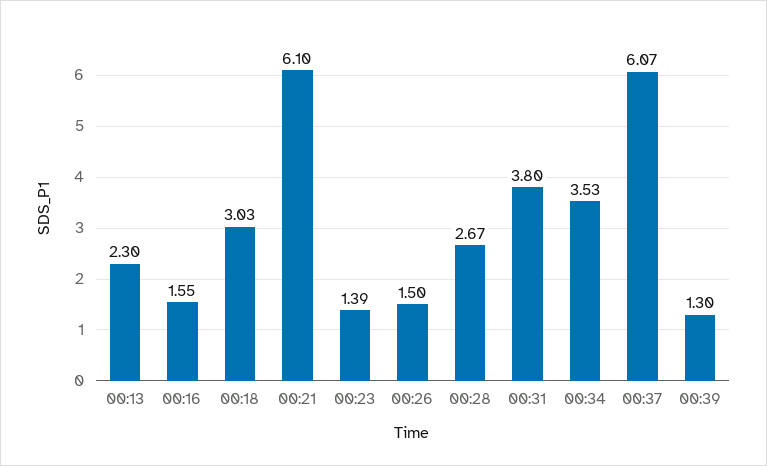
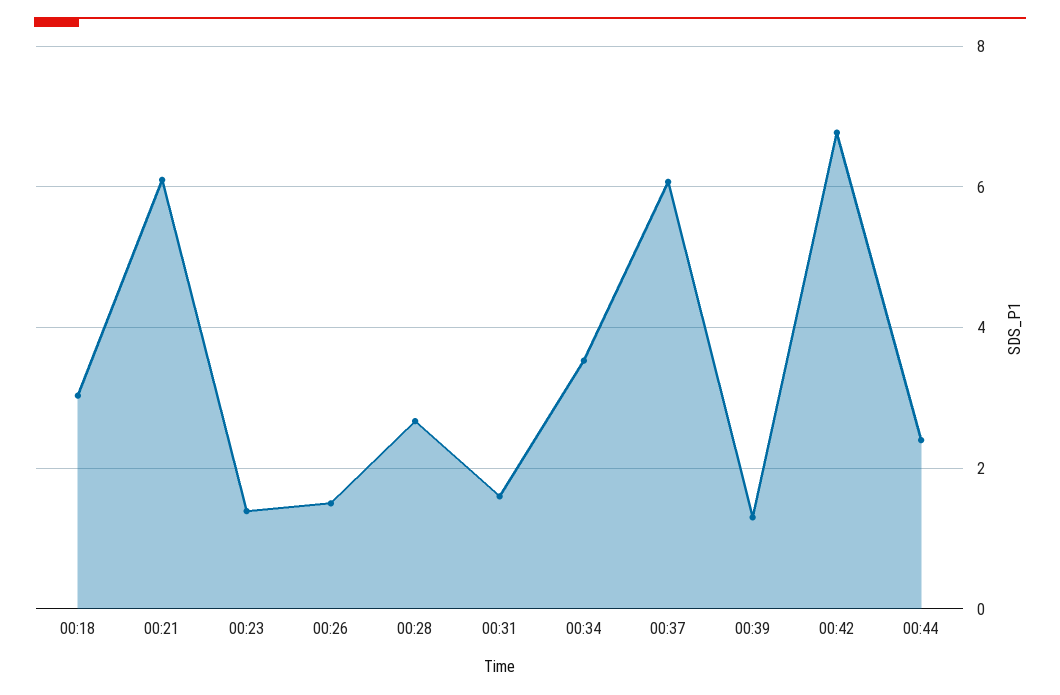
00:13: 2.3 -> none
00:16: 1.55 -> none
00:31: 3.8 -> 1.6
00:42: none -> 6.8
00:44: none -> 2.4

